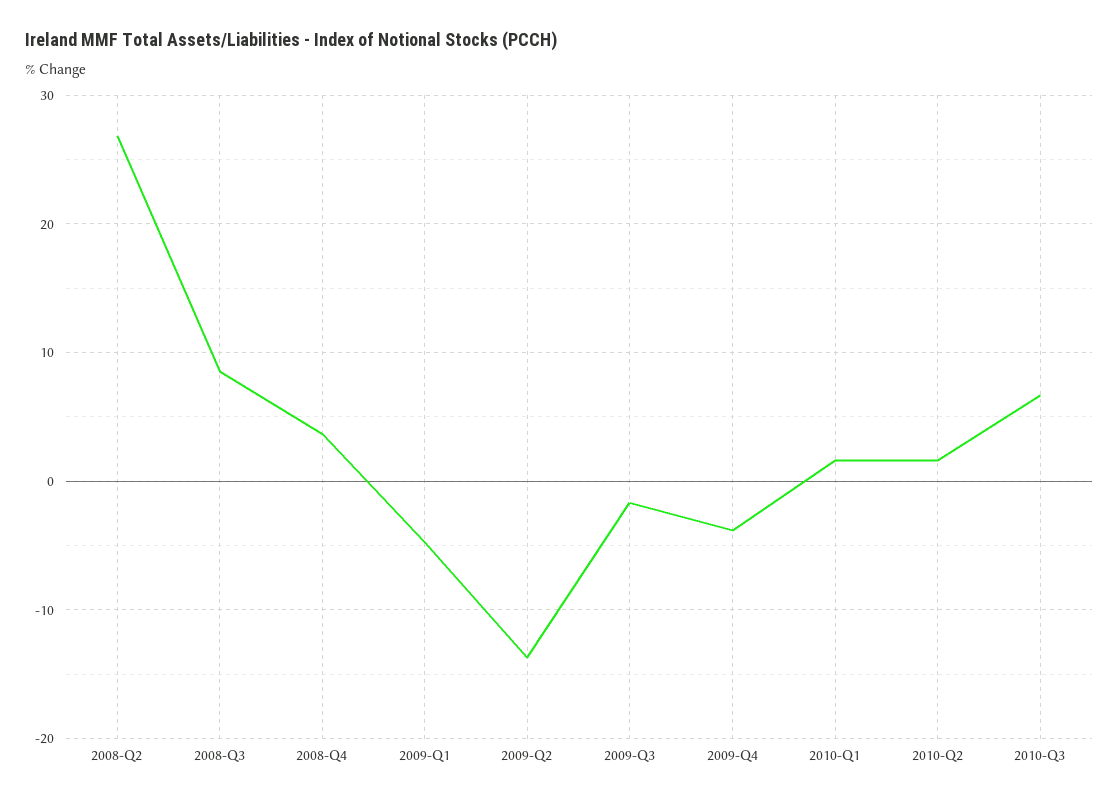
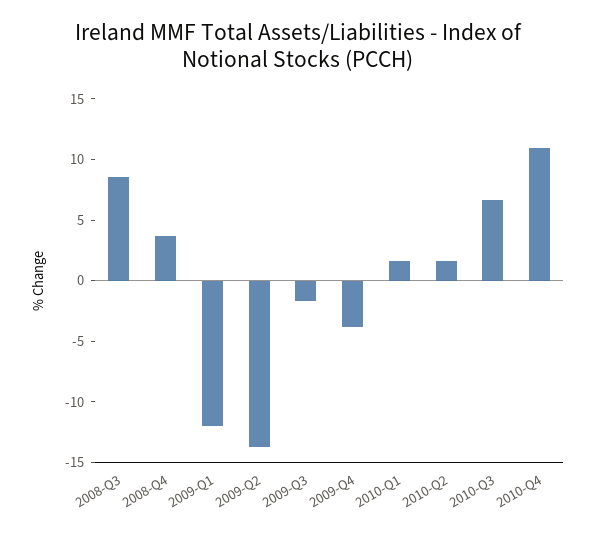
2008-Q2: 27 -> none
2009-Q1: -5 -> -12
2010-Q4: none -> 11

